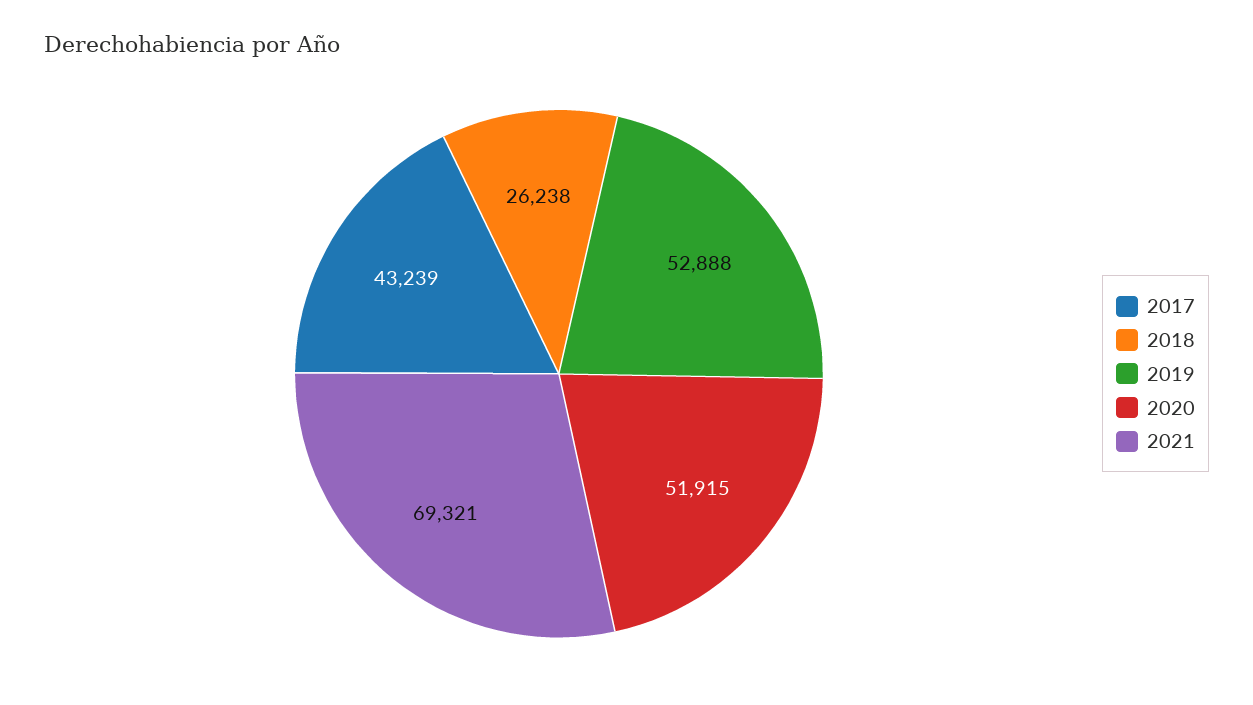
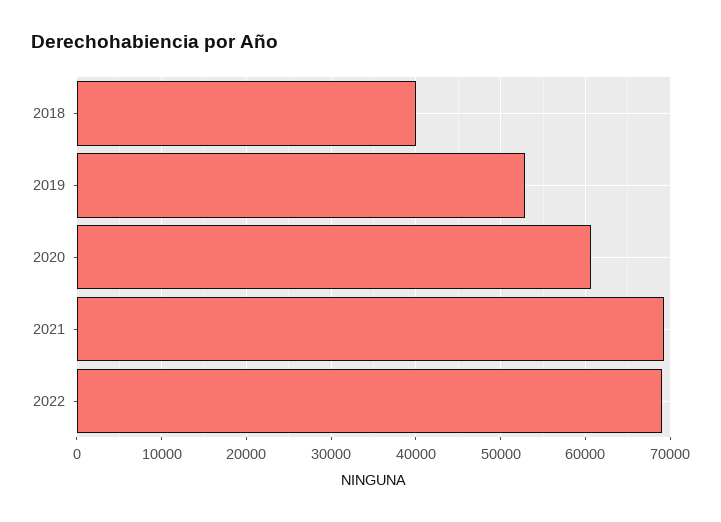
2017: 43239 -> none
2018: 26238 -> 40000
2020: 51915 -> 61000
2022: none -> 69000

